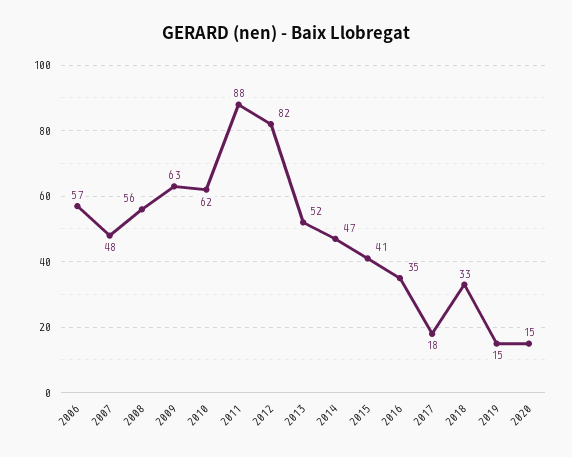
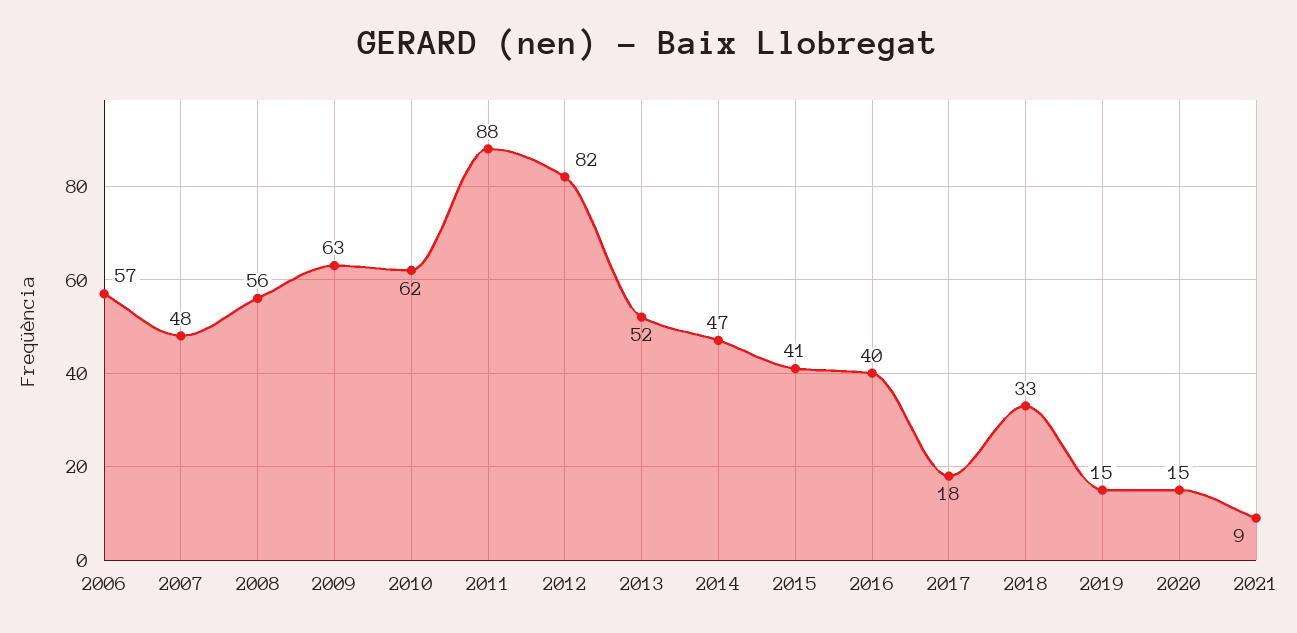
2016: 35 -> 40
2021: none -> 9

